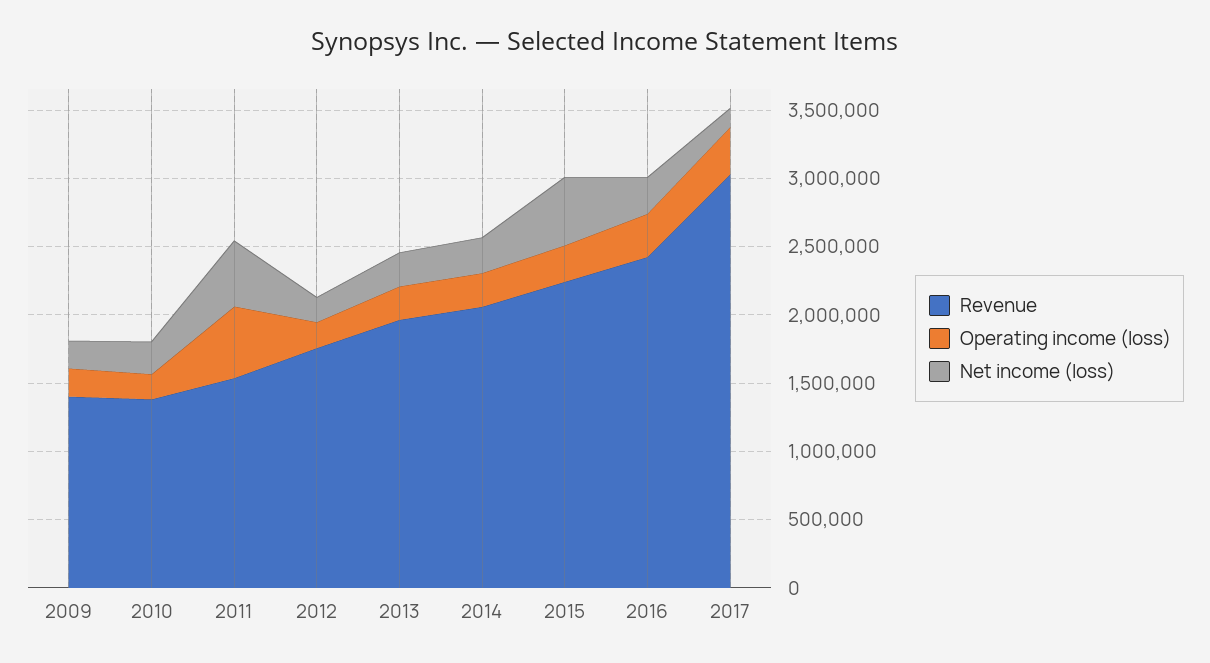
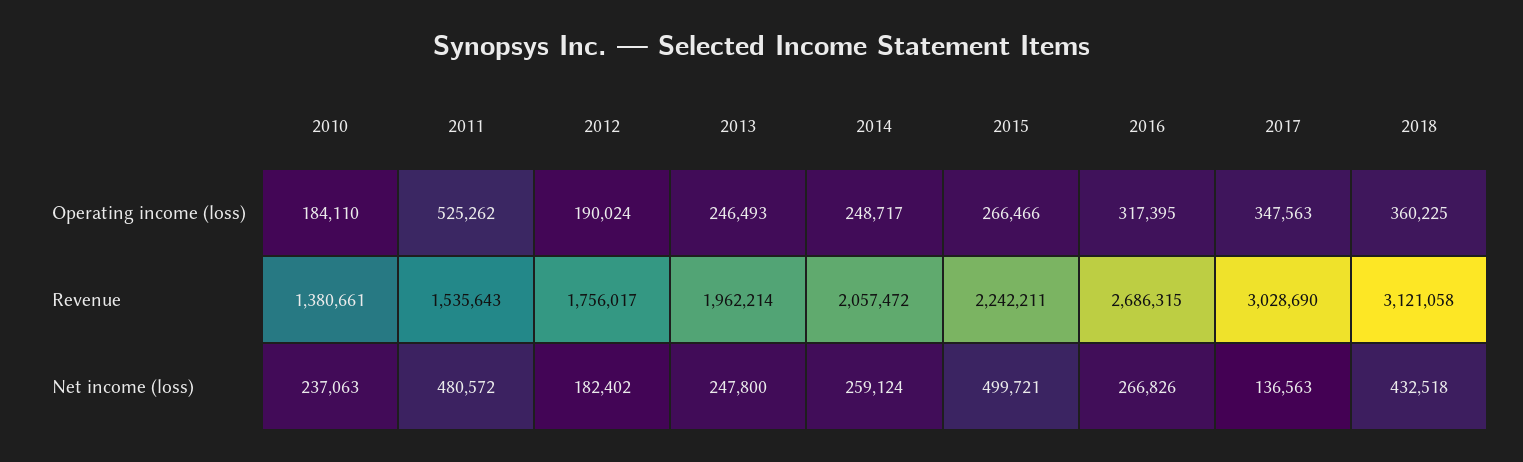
Revenue, 2009: 1400000 -> none
Operating income (loss), 2009: 200000 -> none
Net income (loss), 2009: 200000 -> none
Revenue, 2016: 2400000 -> 2686315
Operating income (loss), 2018: none -> 360225
Revenue, 2018: none -> 3121058
Net income (loss), 2018: none -> 432518

